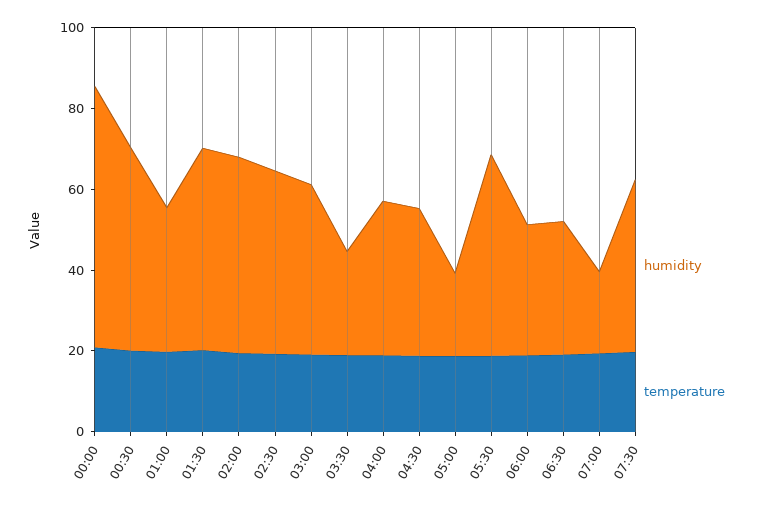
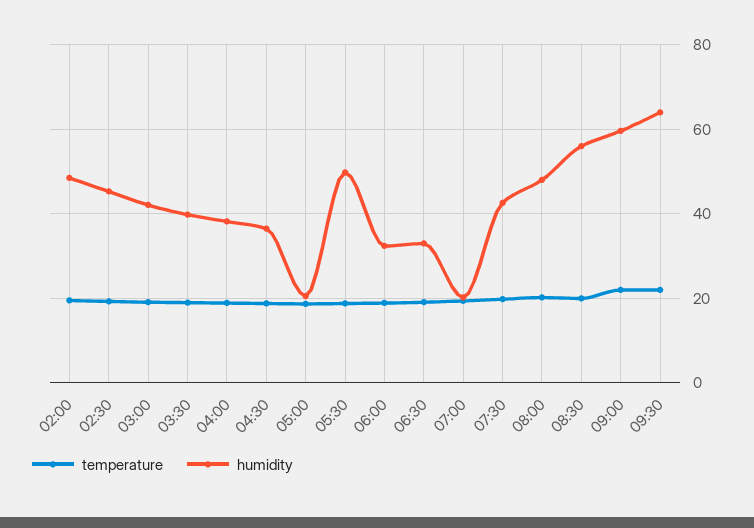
humidity, 00:00: 65 -> none
temperature, 00:00: 20 -> none
humidity, 00:30: 50 -> none
temperature, 00:30: 20 -> none
humidity, 01:00: 35 -> none
temperature, 01:00: 20 -> none
humidity, 01:30: 50 -> none
temperature, 01:30: 20 -> none
humidity, 03:30: 25 -> 40
temperature, 08:00: none -> 20
humidity, 08:00: none -> 48
temperature, 08:30: none -> 20
humidity, 08:30: none -> 56
temperature, 09:00: none -> 22
humidity, 09:00: none -> 60
temperature, 09:30: none -> 22
humidity, 09:30: none -> 64

